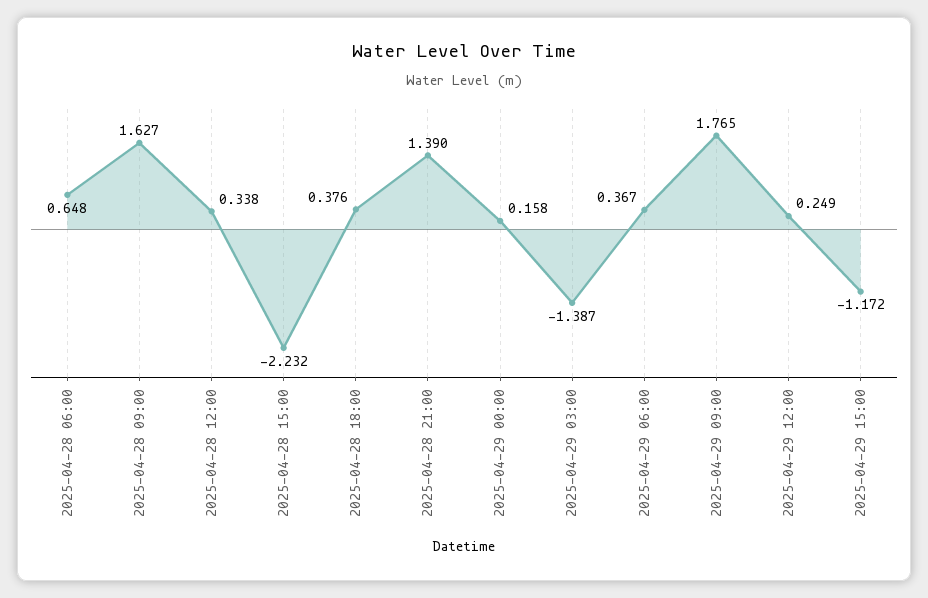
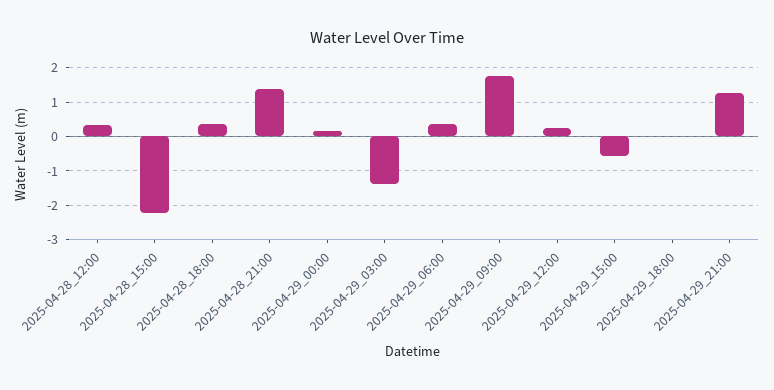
2025-04-28 06:00: 0.648 -> none
2025-04-28 09:00: 1.627 -> none
2025-04-29 15:00: -1.172 -> -0.6
2025-04-29_18:00: none -> 0
2025-04-29_21:00: none -> 1.2

